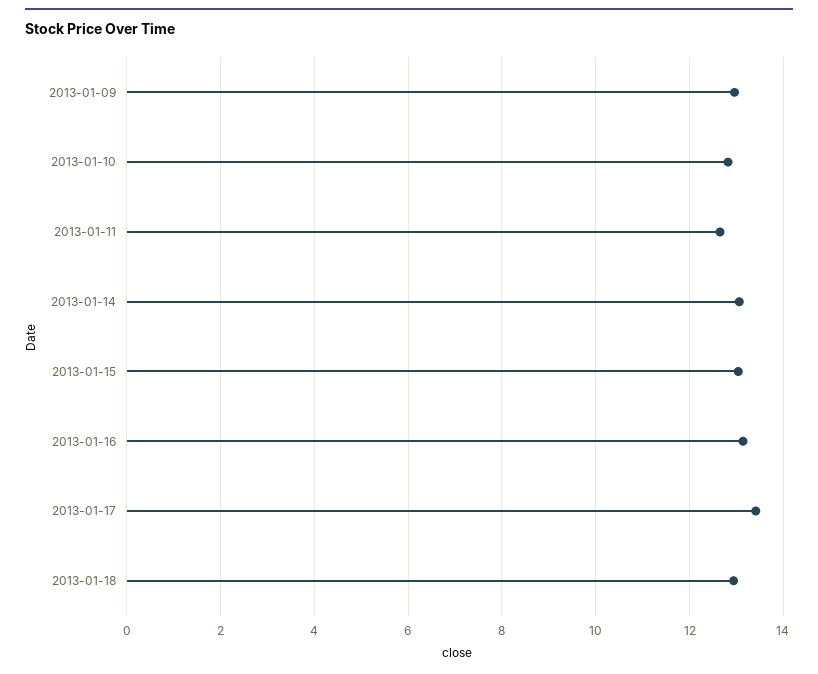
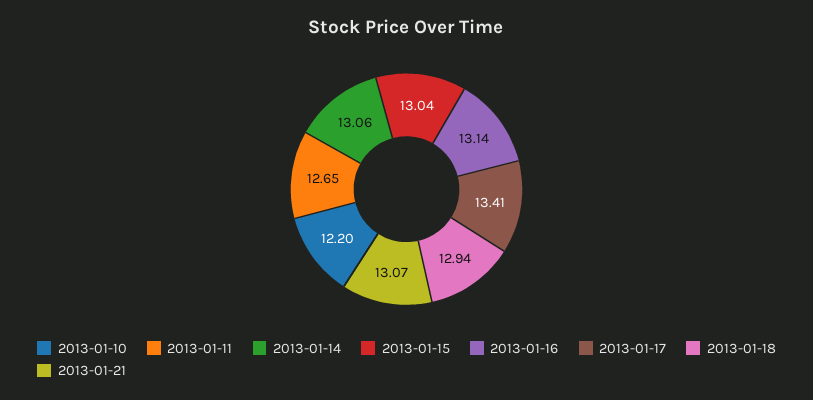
2013-01-09: 13 -> none
2013-01-10: 12.8 -> 12.2
2013-01-21: none -> 13.07

